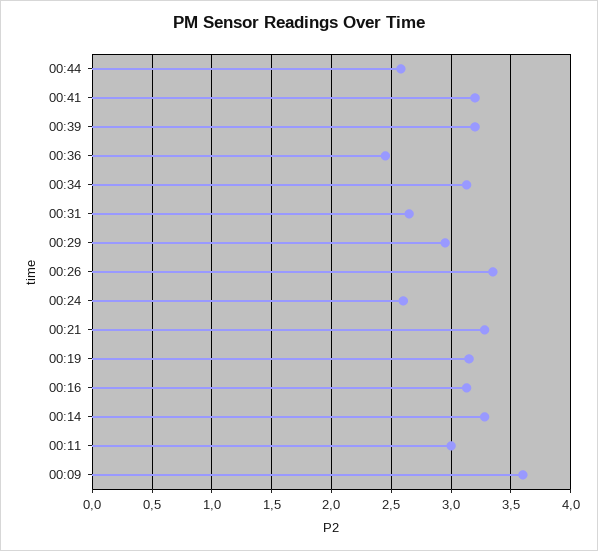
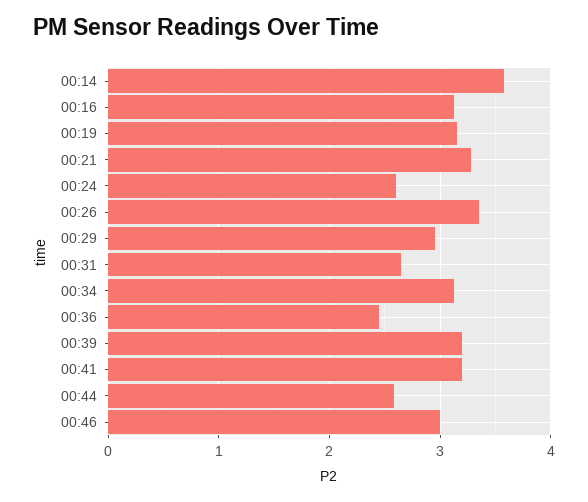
00:14: 3.3 -> 3.6
00:11: 3 -> none
00:09: 3.6 -> none
00:46: none -> 3

